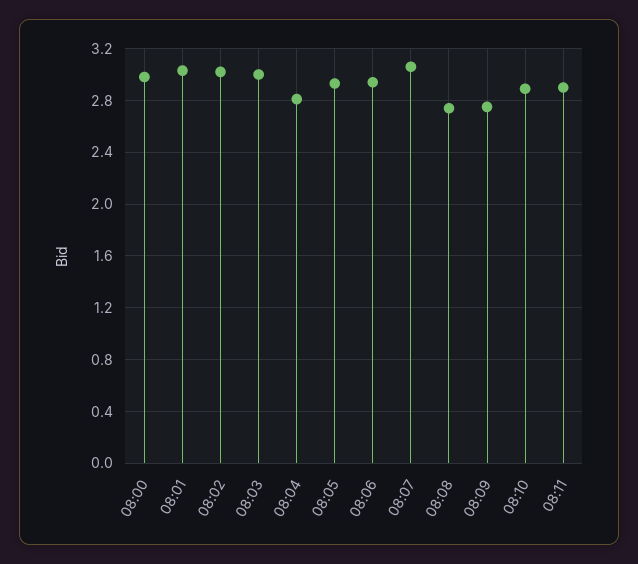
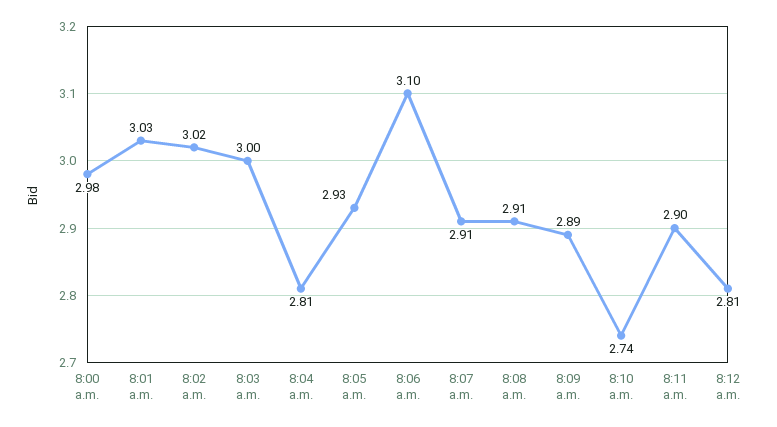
08:06: 2.95 -> 3.1
08:07: 3.05 -> 2.91
08:08: 2.75 -> 2.91
08:09: 2.75 -> 2.89
08:10: 2.9 -> 2.74
8:12 a.m.: none -> 2.81

